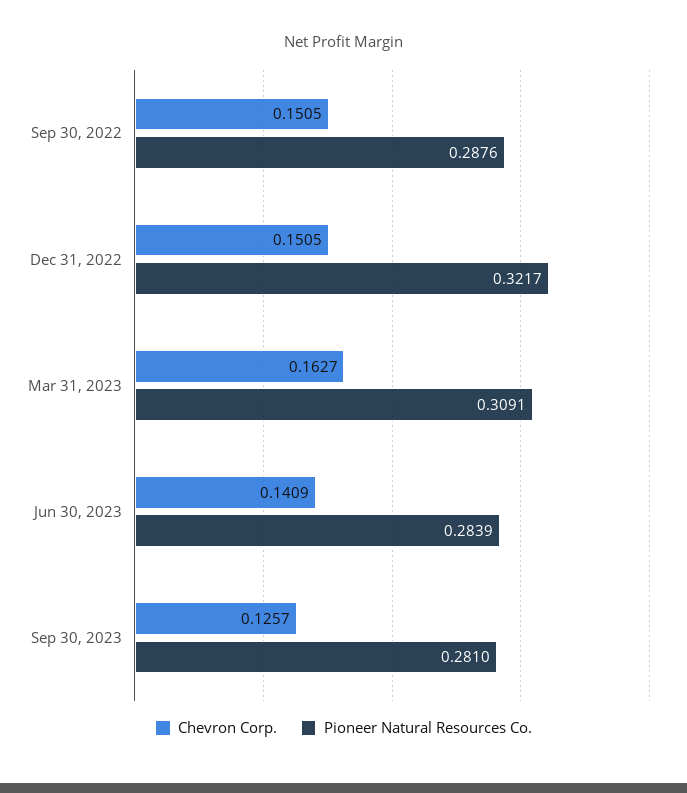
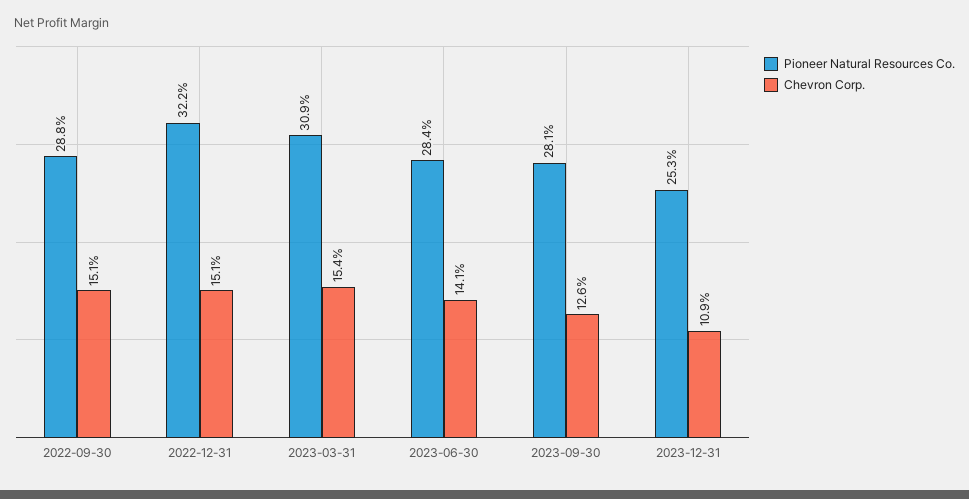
Chevron Corp., Mar 31, 2023: 0.1627 -> 0.154
Pioneer Natural Resources Co., 2023-12-31: none -> 0.253
Chevron Corp., 2023-12-31: none -> 0.109

